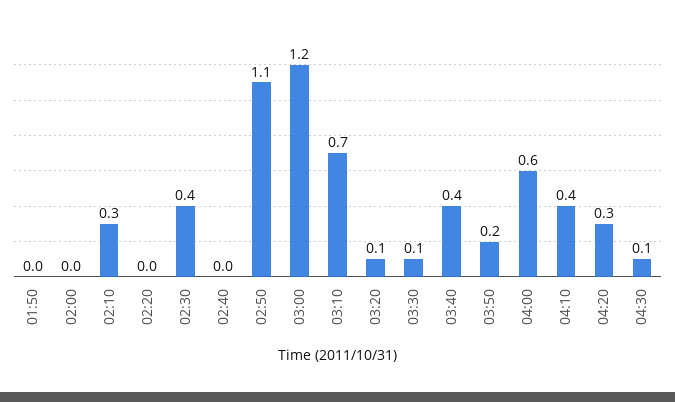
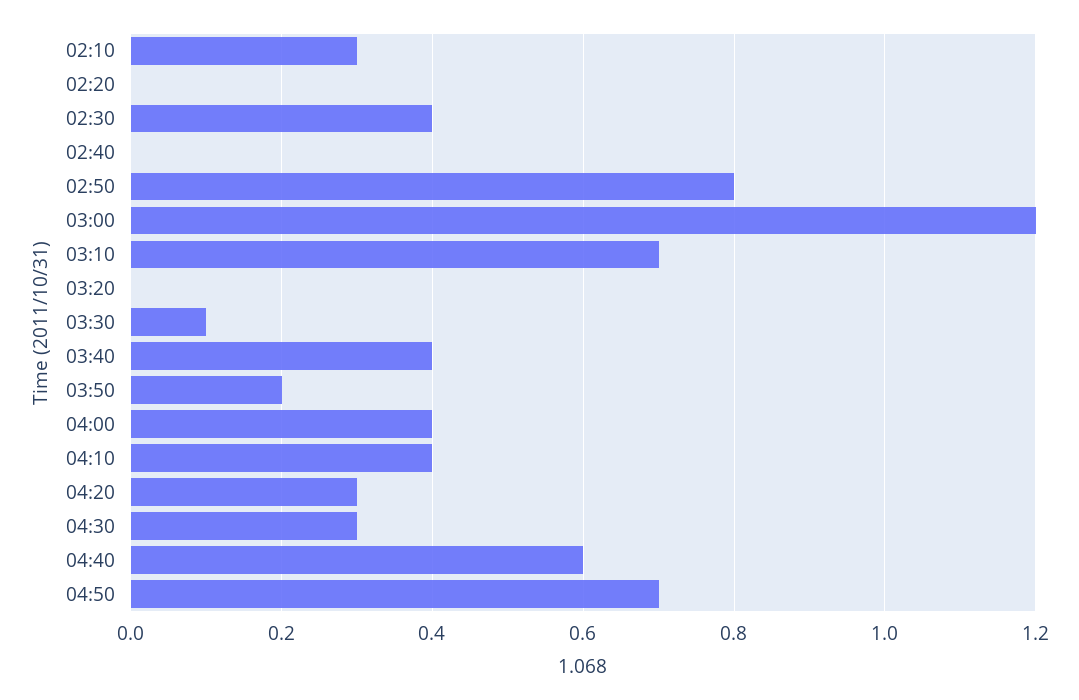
01:50: 0 -> none
02:00: 0 -> none
02:50: 1.1 -> 0.8
03:20: 0.1 -> 0
04:00: 0.6 -> 0.4
04:30: 0.1 -> 0.3
04:40: none -> 0.6
04:50: none -> 0.7

